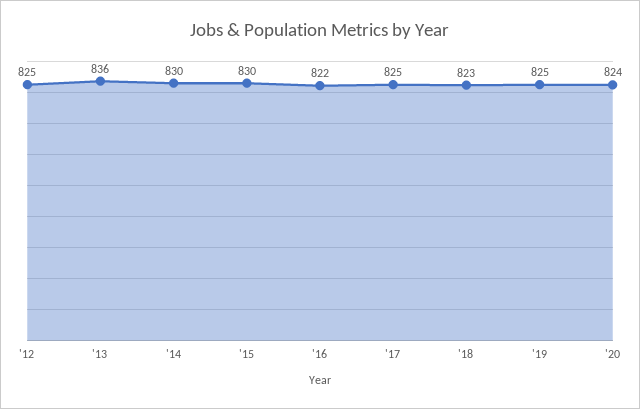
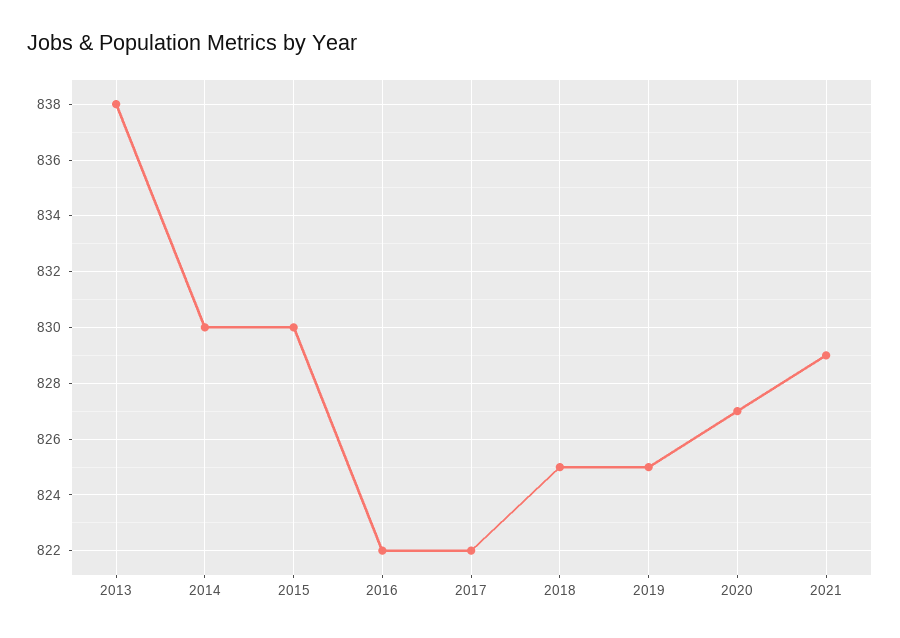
'12: 825 -> none
'13: 836 -> 838
'17: 825 -> 822
'18: 823 -> 825
'20: 824 -> 827
2021: none -> 829

